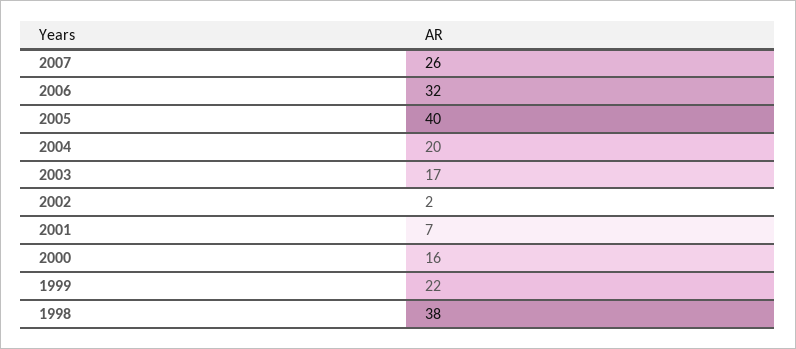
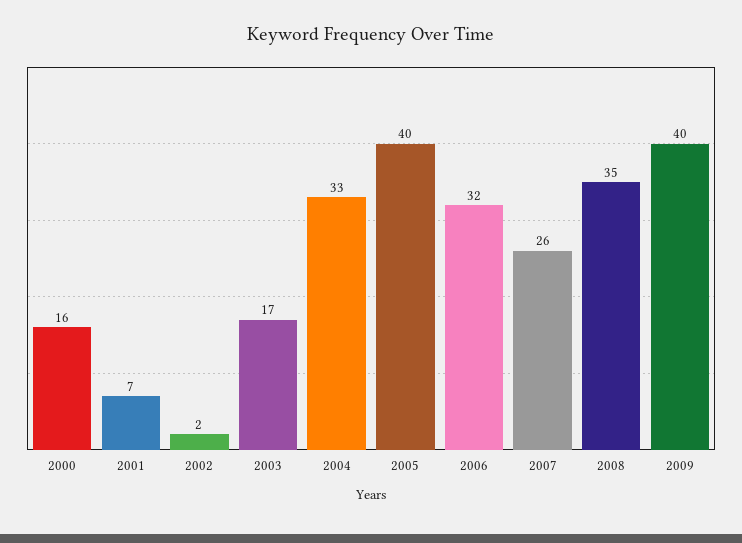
2004: 20 -> 33
1999: 22 -> none
1998: 38 -> none
2008: none -> 35
2009: none -> 40

